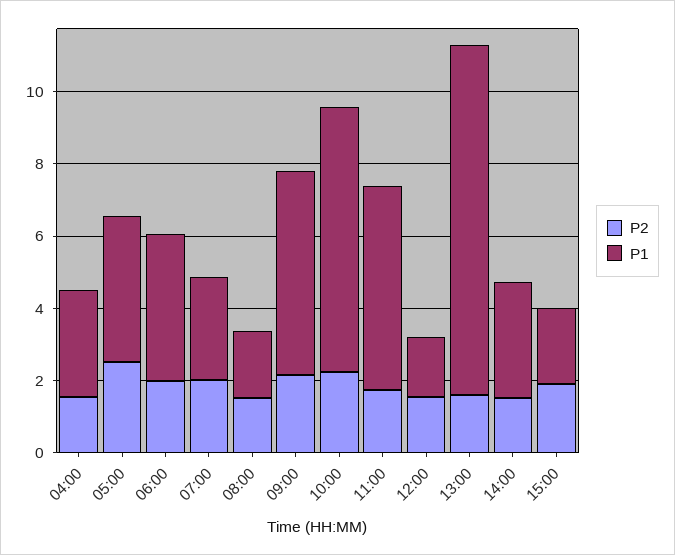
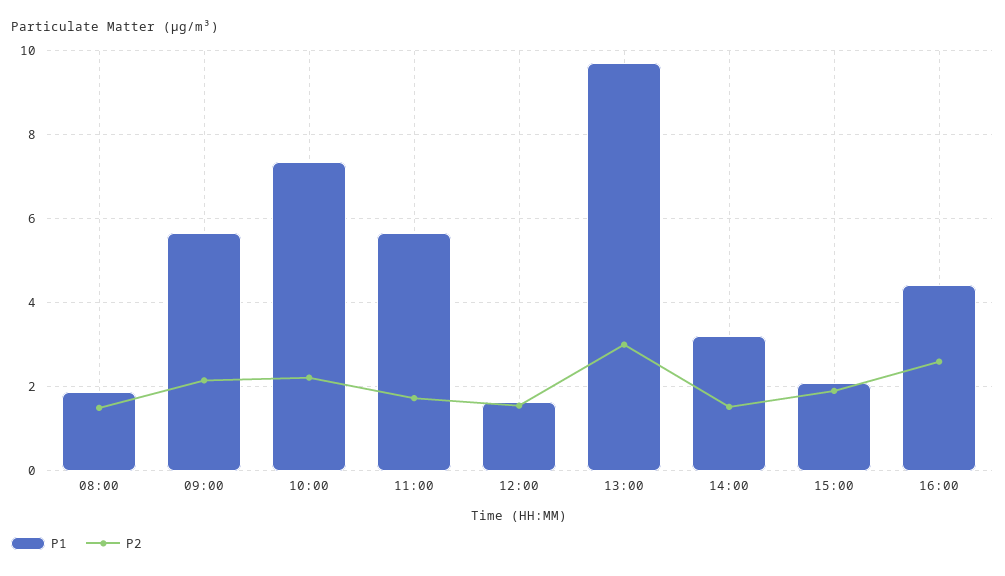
P2, 04:00: 1.5 -> none
P1, 04:00: 3 -> none
P2, 05:00: 2.5 -> none
P1, 05:00: 4 -> none
P2, 06:00: 2 -> none
P1, 06:00: 4 -> none
P2, 07:00: 2 -> none
P1, 07:00: 3 -> none
P2, 13:00: 1.5 -> 3
P1, 16:00: none -> 4.4
P2, 16:00: none -> 2.6

